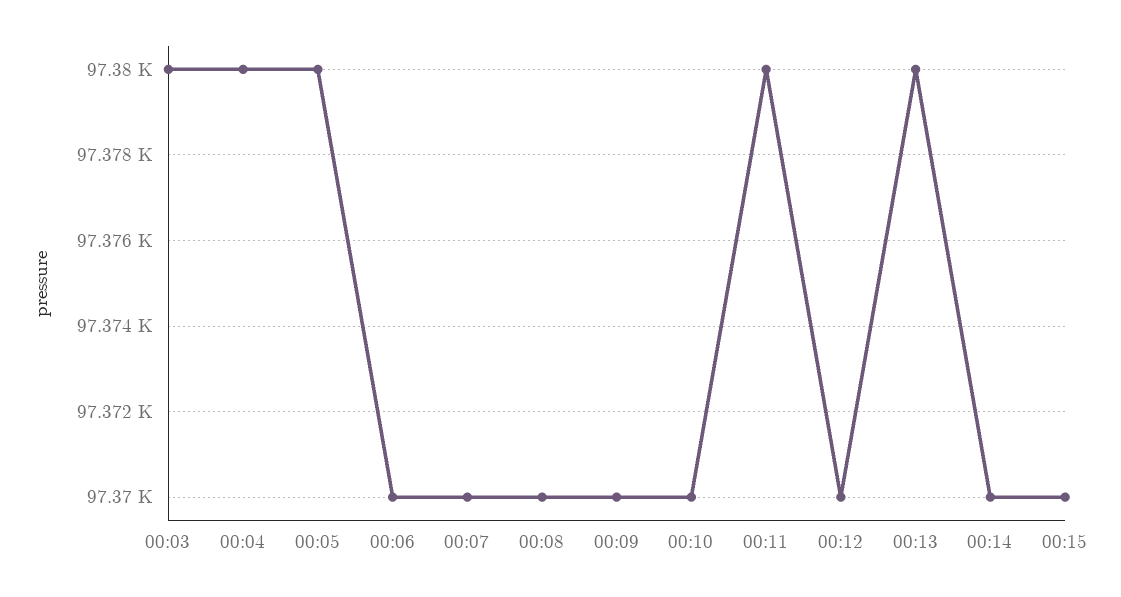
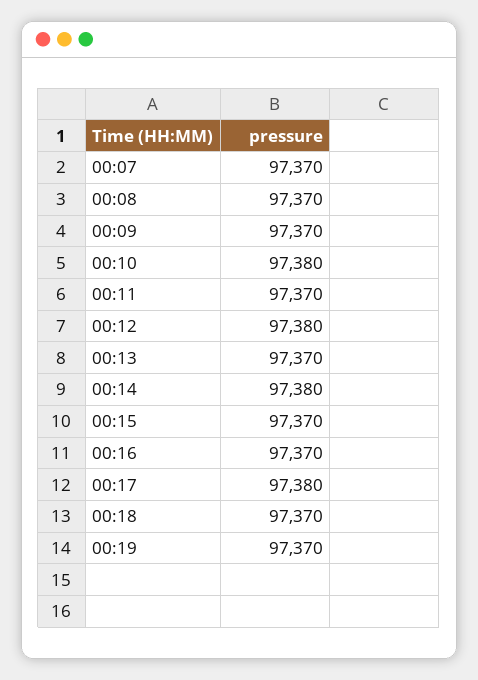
00:03: 97380 -> none
00:04: 97380 -> none
00:05: 97380 -> none
00:06: 97370 -> none
00:10: 97370 -> 97380
00:11: 97380 -> 97370
00:12: 97370 -> 97380
00:13: 97380 -> 97370
00:14: 97370 -> 97380
00:16: none -> 97370
00:17: none -> 97380
00:18: none -> 97370
00:19: none -> 97370

